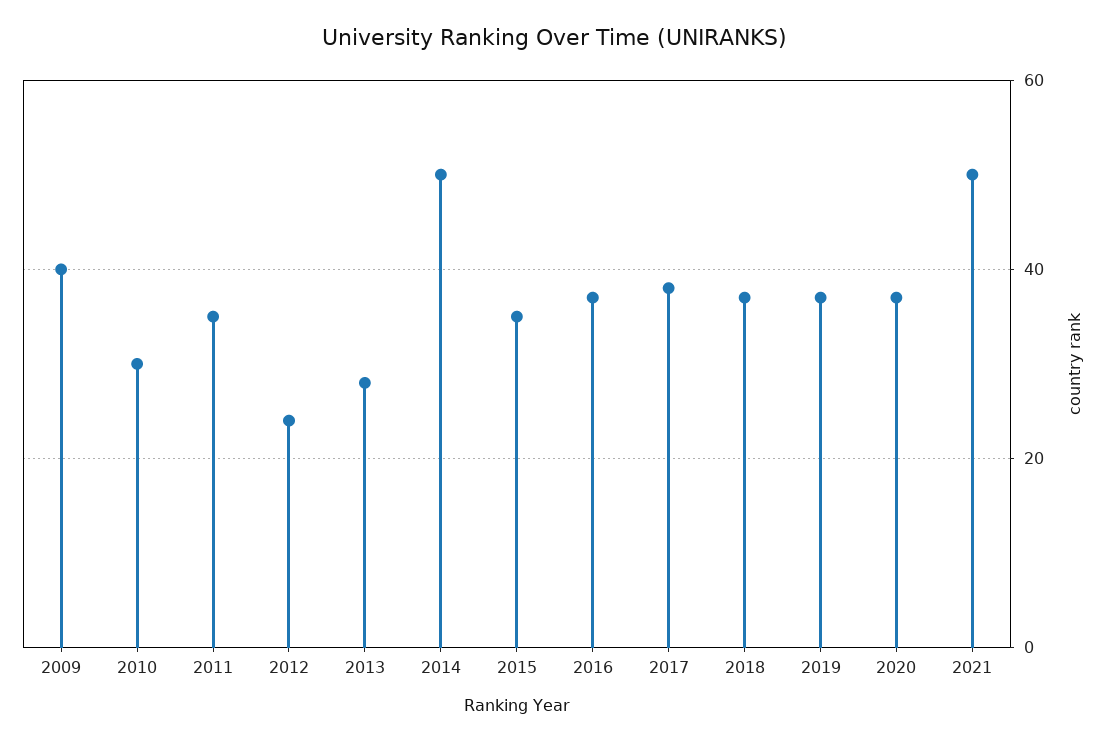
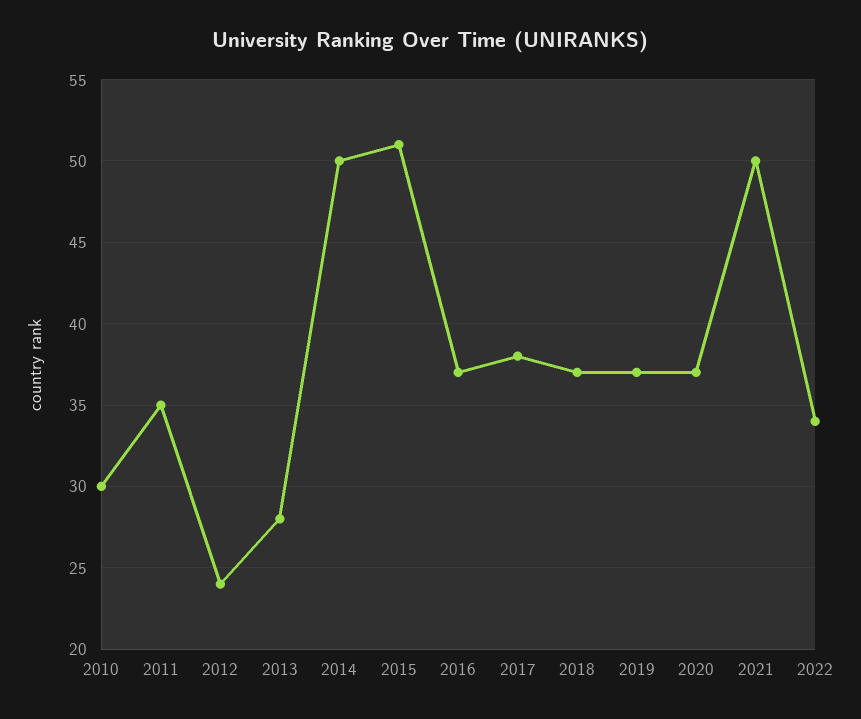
2009: 40 -> none
2015: 35 -> 51
2022: none -> 34

